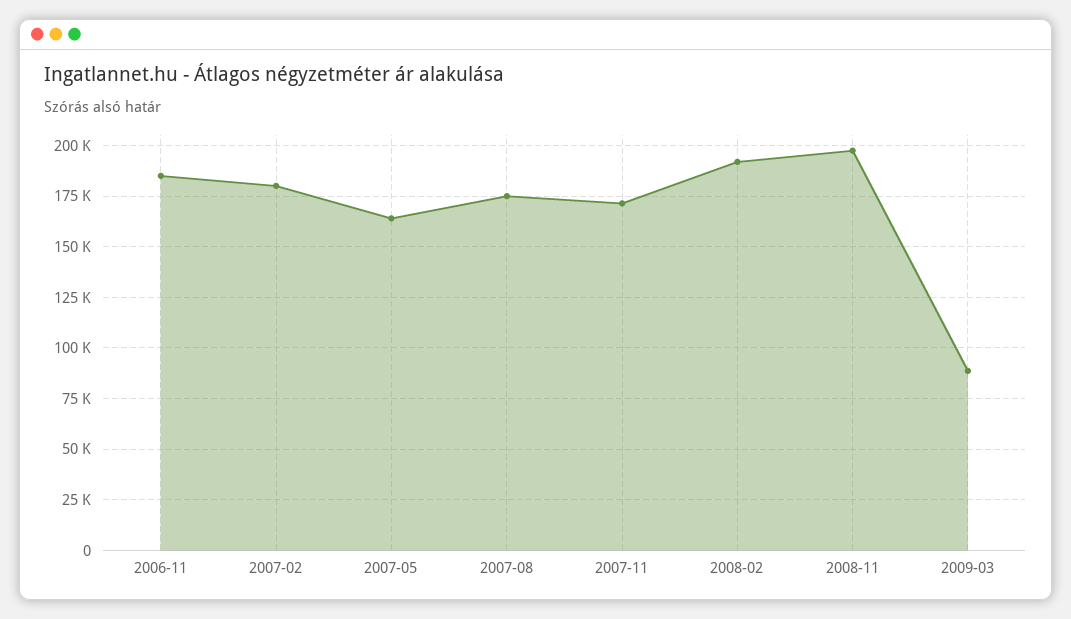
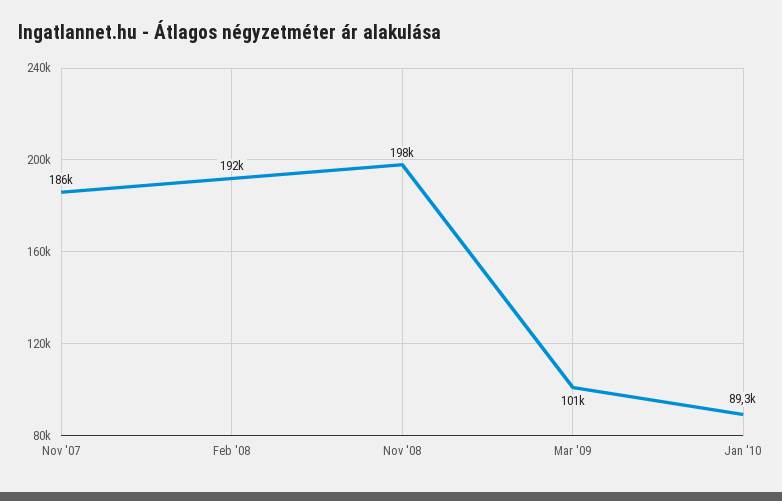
2006-11: 185000 -> none
2007-02: 180000 -> none
2007-05: 165000 -> none
2007-08: 175000 -> none
2007-11: 170000 -> 186000
2009-03: 90000 -> 101000
Jan '10: none -> 89300

